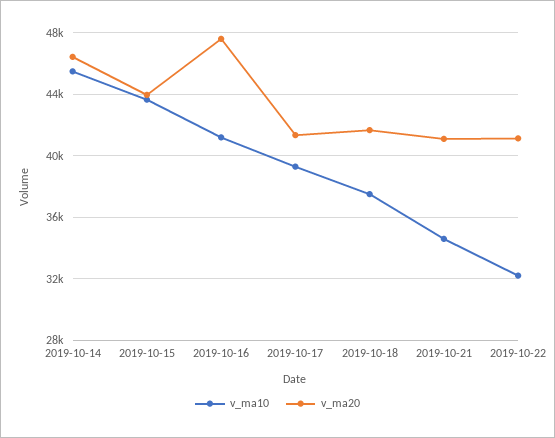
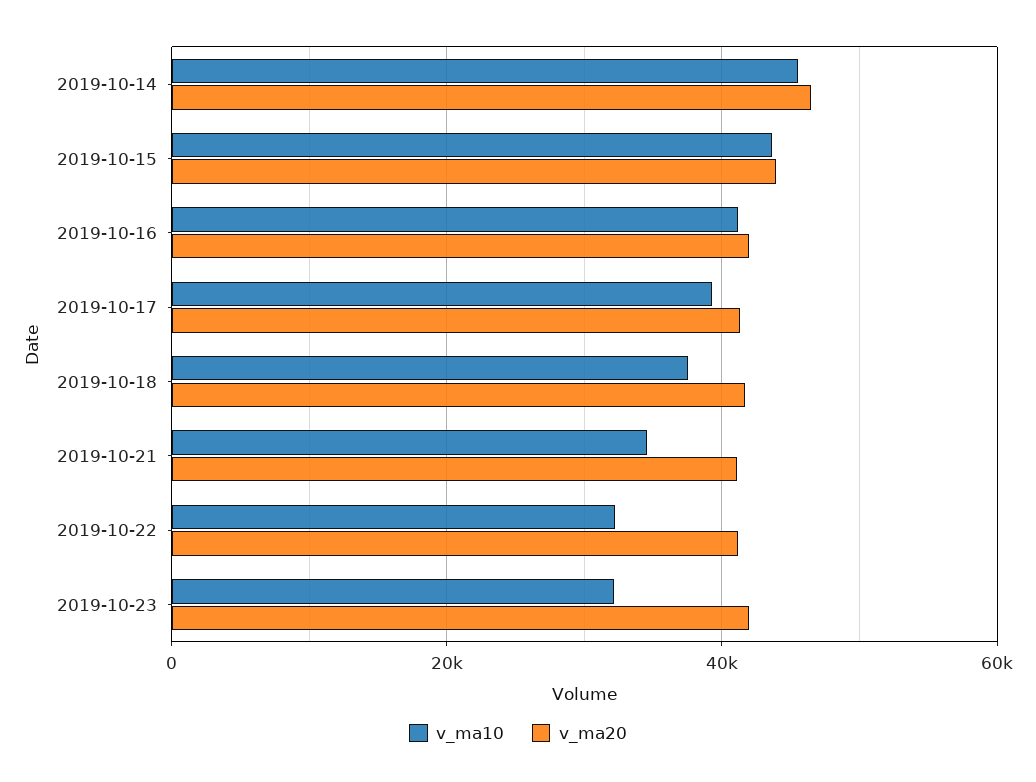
v_ma20, 2019-10-16: 47500 -> 42000
v_ma10, 2019-10-23: none -> 32000
v_ma20, 2019-10-23: none -> 42000

